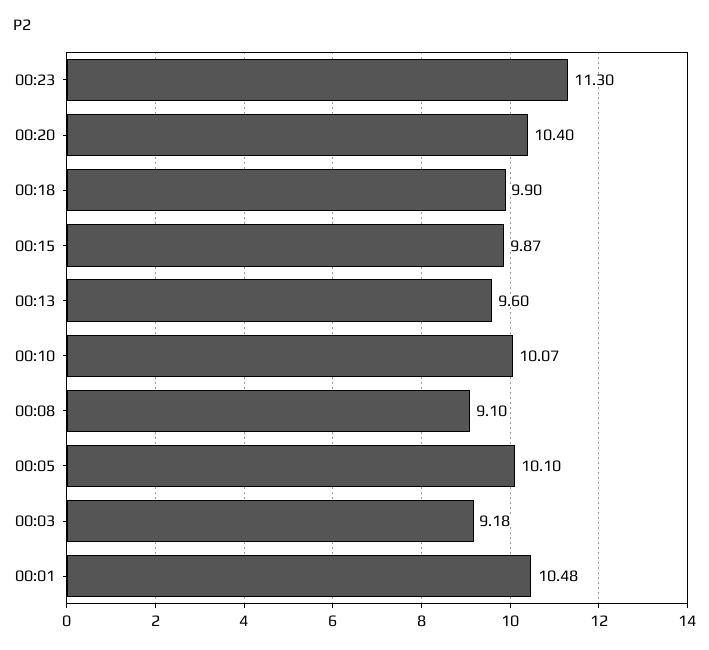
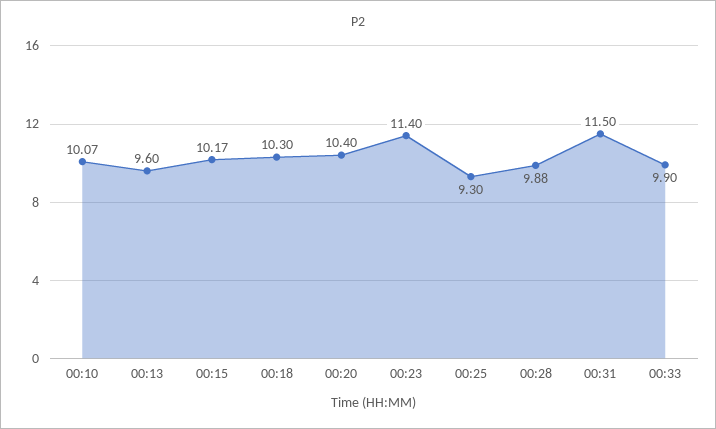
00:23: 11.3 -> 11.4
00:18: 9.9 -> 10.3
00:15: 9.87 -> 10.17
00:08: 9.1 -> none
00:05: 10.1 -> none
00:03: 9.18 -> none
00:01: 10.48 -> none
00:25: none -> 9.3
00:28: none -> 9.88
00:31: none -> 11.5
00:33: none -> 9.9

